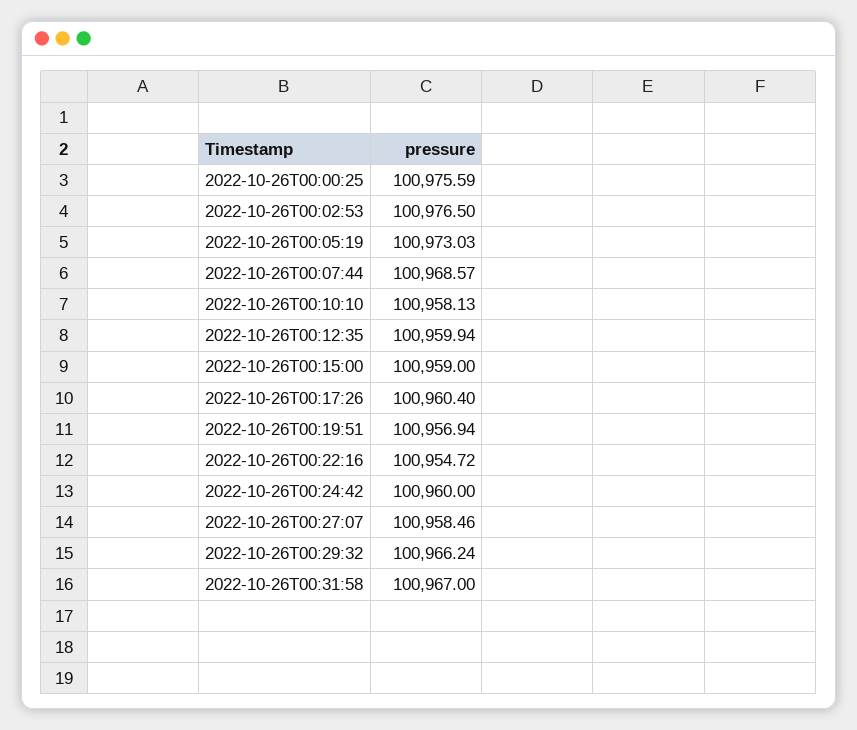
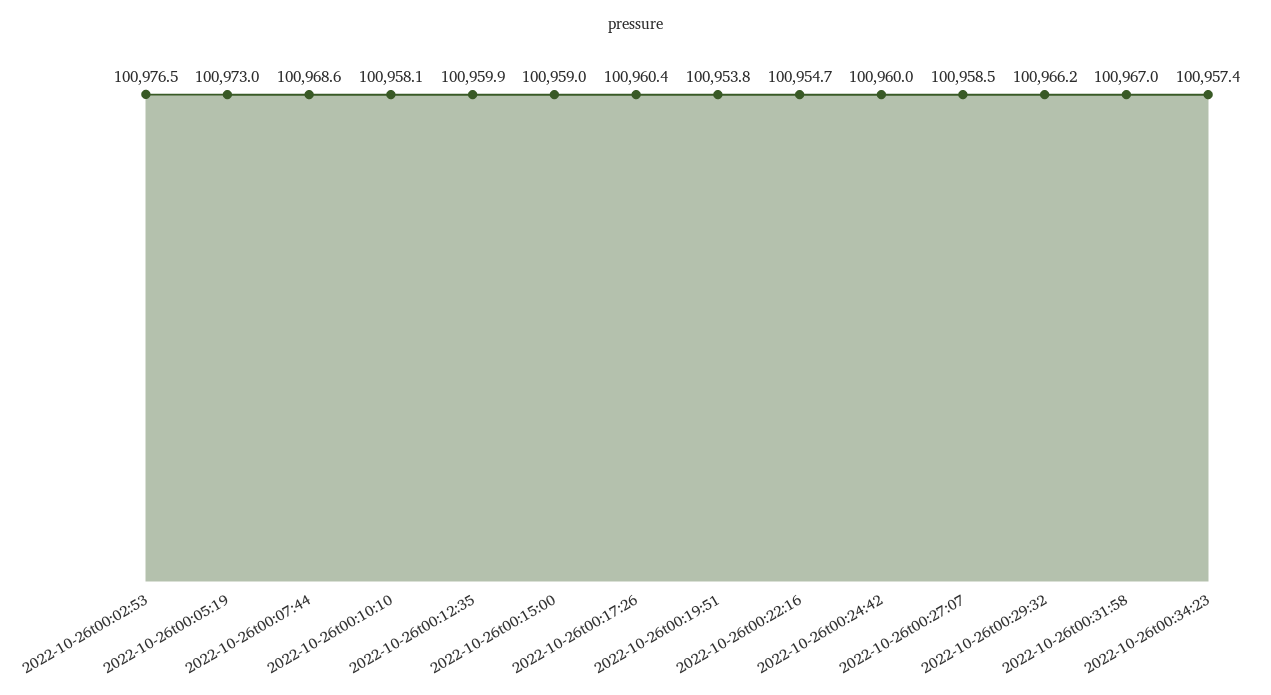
2022-10-26T00:00:25: 100975.59 -> none
2022-10-26T00:19:51: 100956.94 -> 100953.8
2022-10-26t00:34:23: none -> 100957.4

